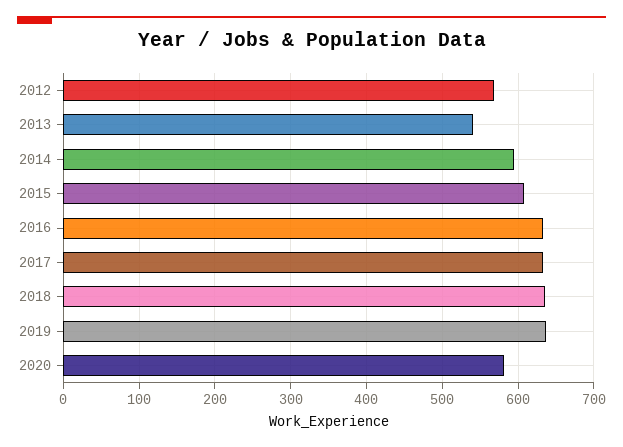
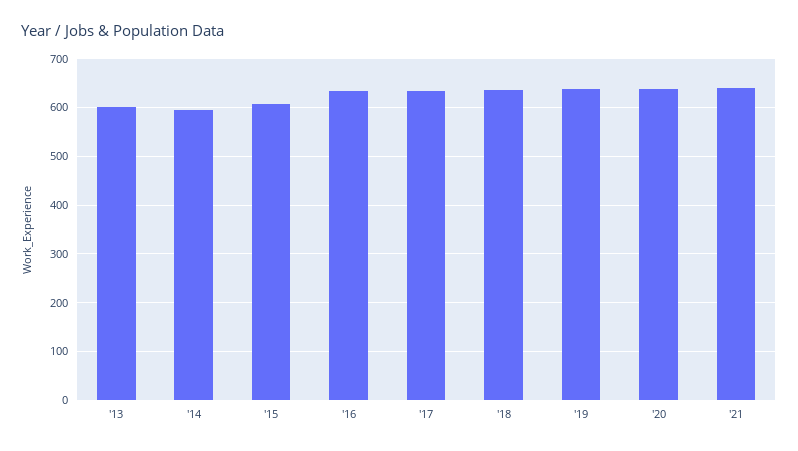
2012: 570 -> none
2013: 540 -> 600
2020: 580 -> 640
'21: none -> 640

